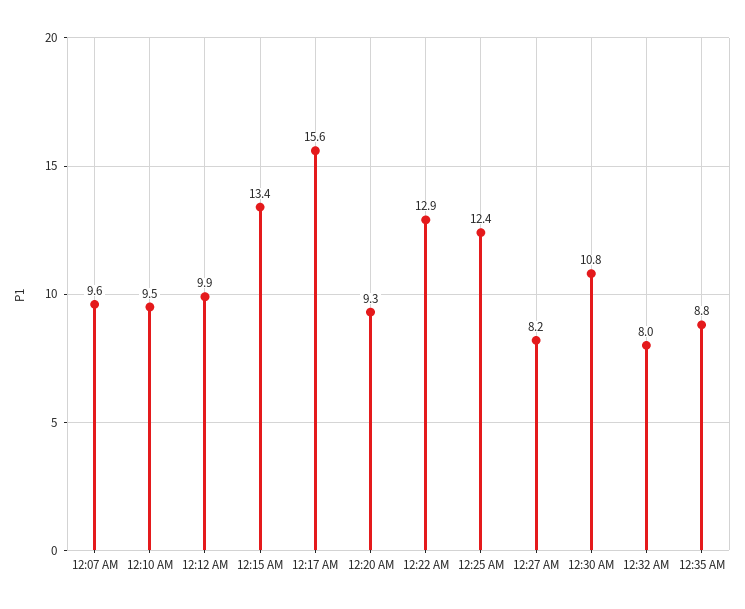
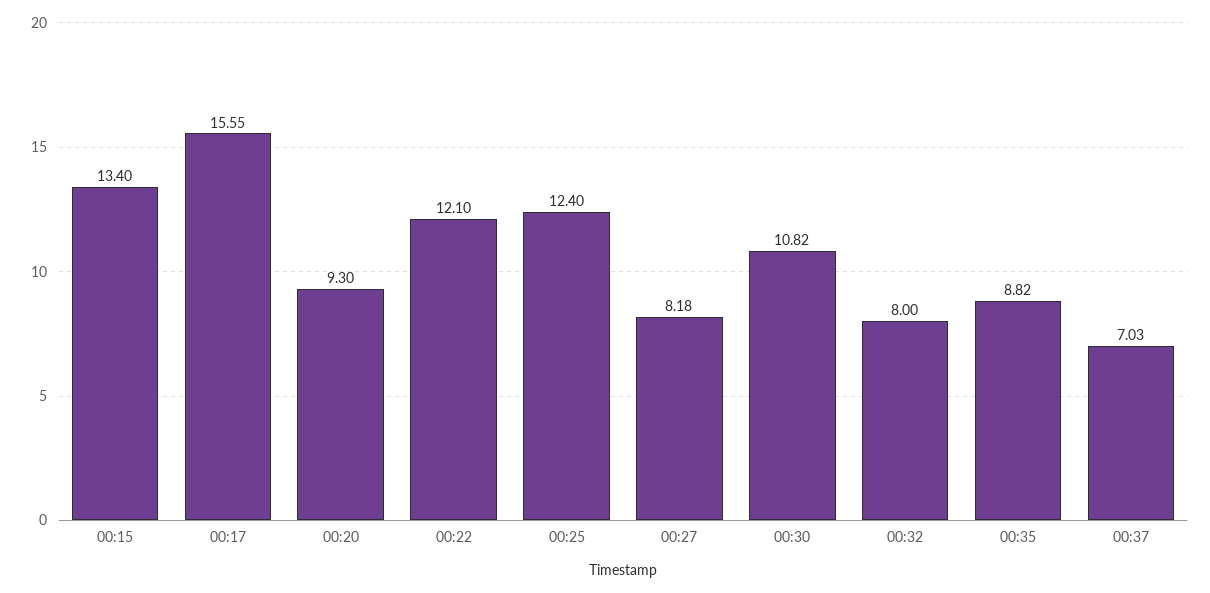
12:07 AM: 9.6 -> none
12:10 AM: 9.5 -> none
12:12 AM: 9.9 -> none
12:22 AM: 12.9 -> 12.1
00:37: none -> 7.03

